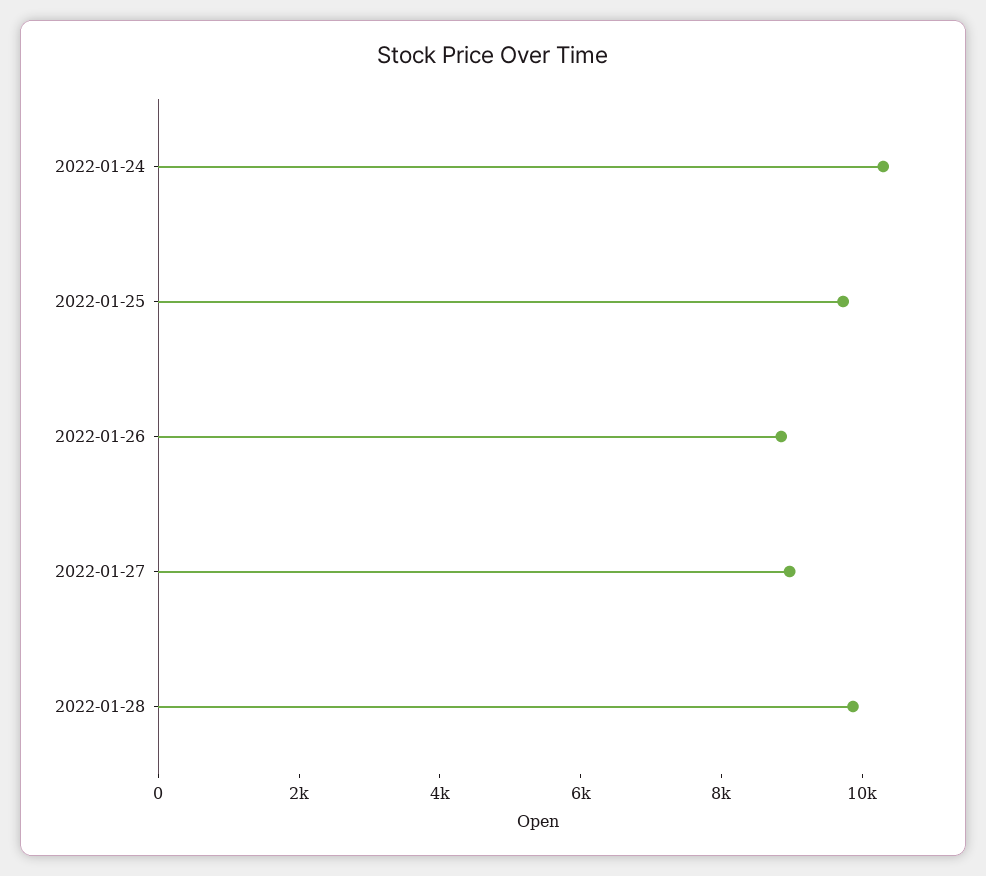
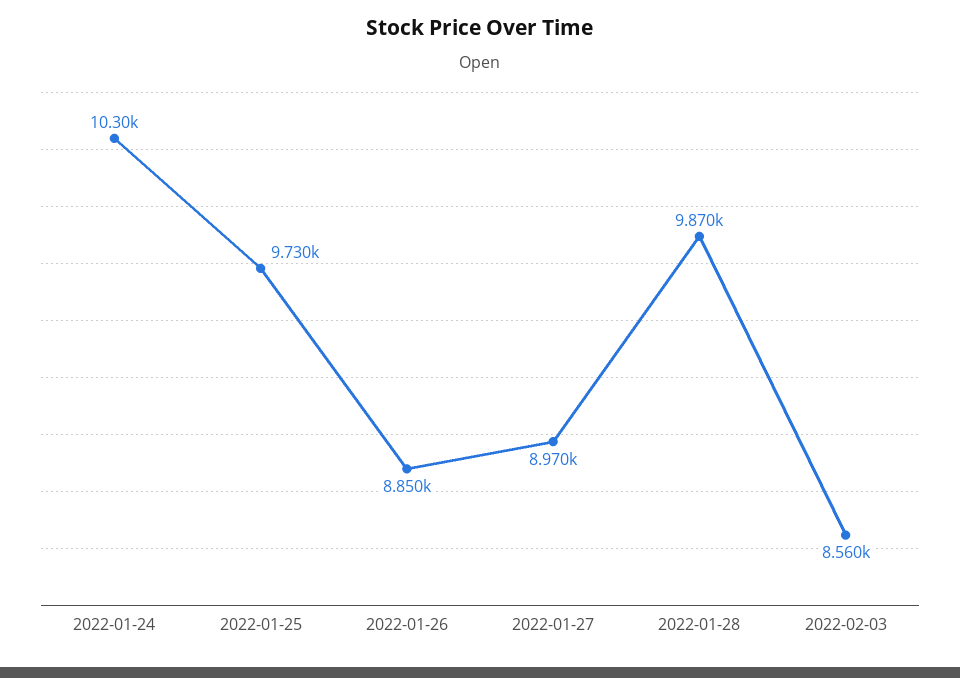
2022-02-03: none -> 8560

